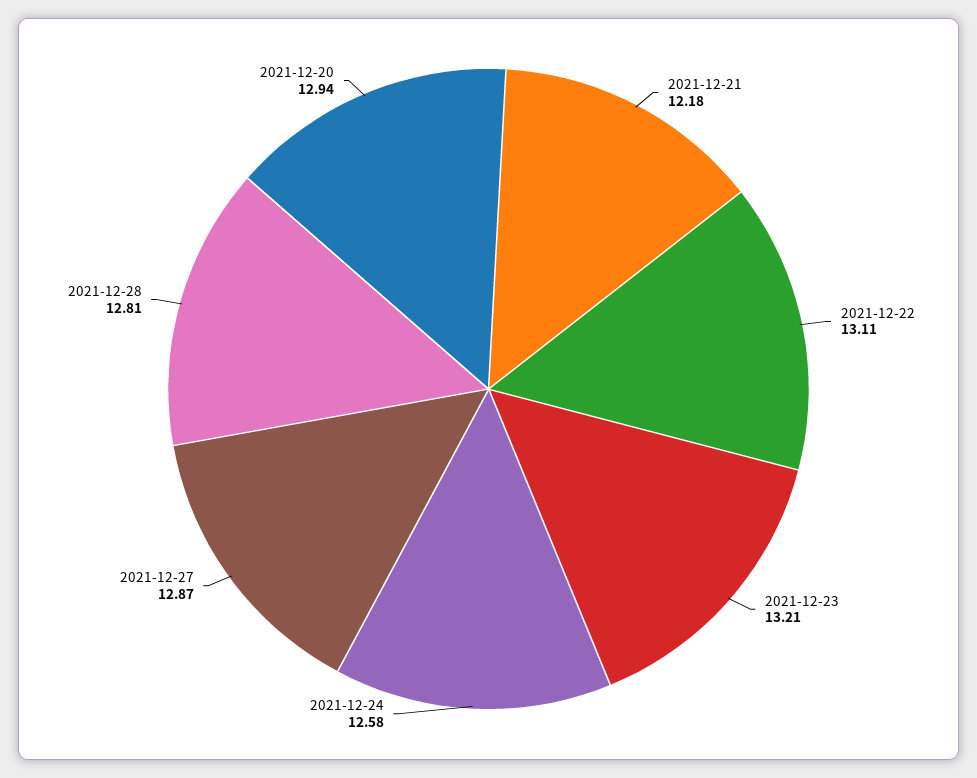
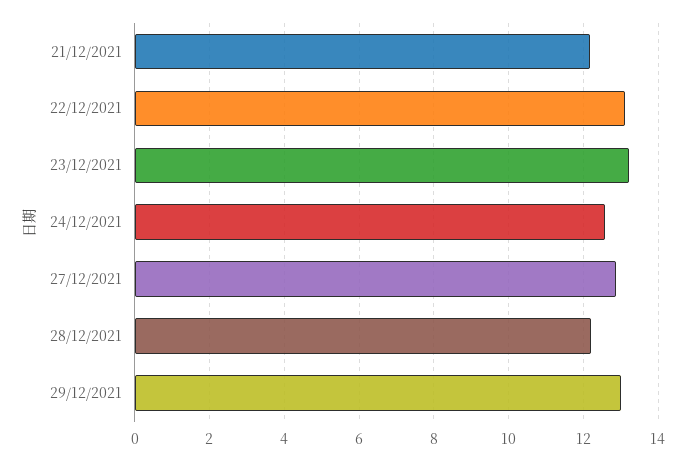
2021-12-28: 12.81 -> 12.2
2021-12-20: 12.94 -> none
29/12/2021: none -> 13

